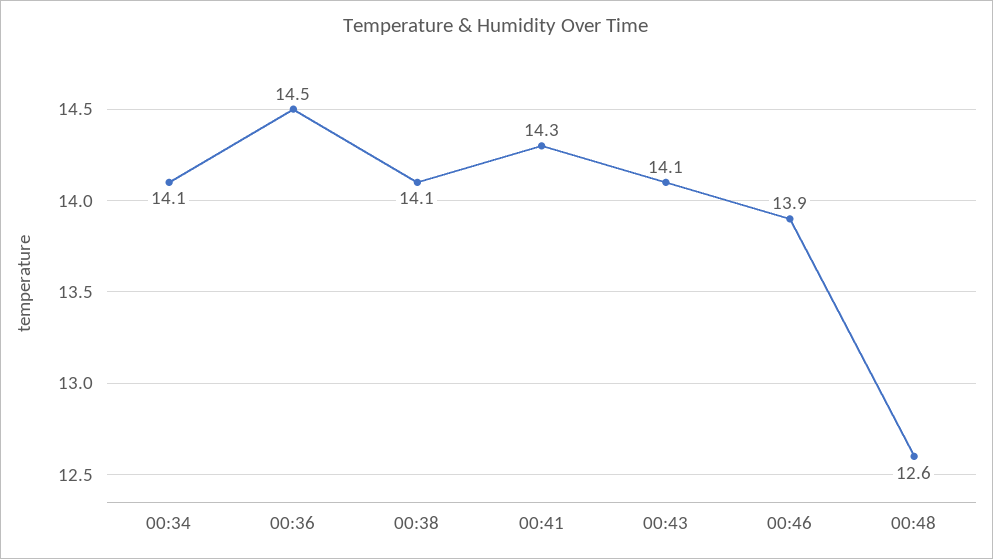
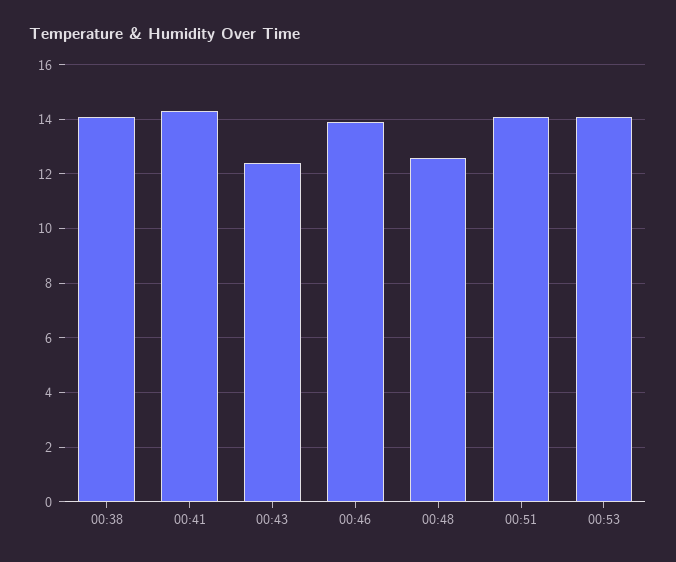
00:34: 14.1 -> none
00:36: 14.5 -> none
00:43: 14.1 -> 12.5
00:51: none -> 14
00:53: none -> 14

